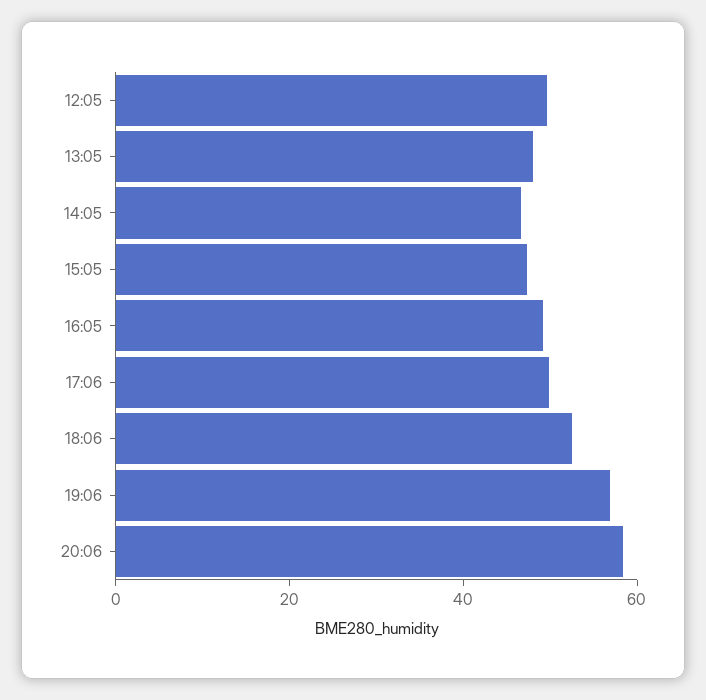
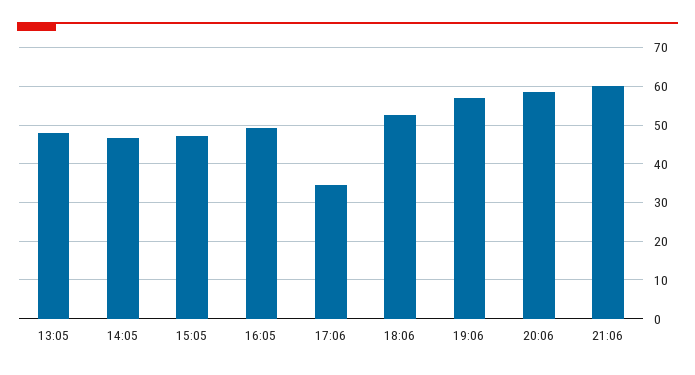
12:05: 50 -> none
17:06: 50 -> 34
21:06: none -> 60

